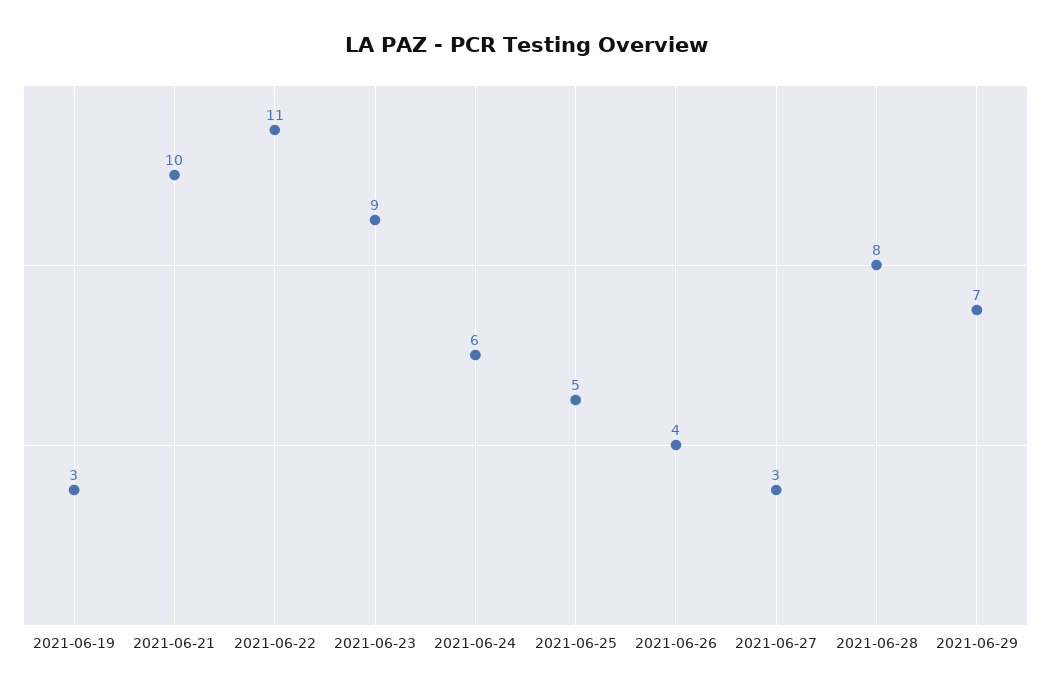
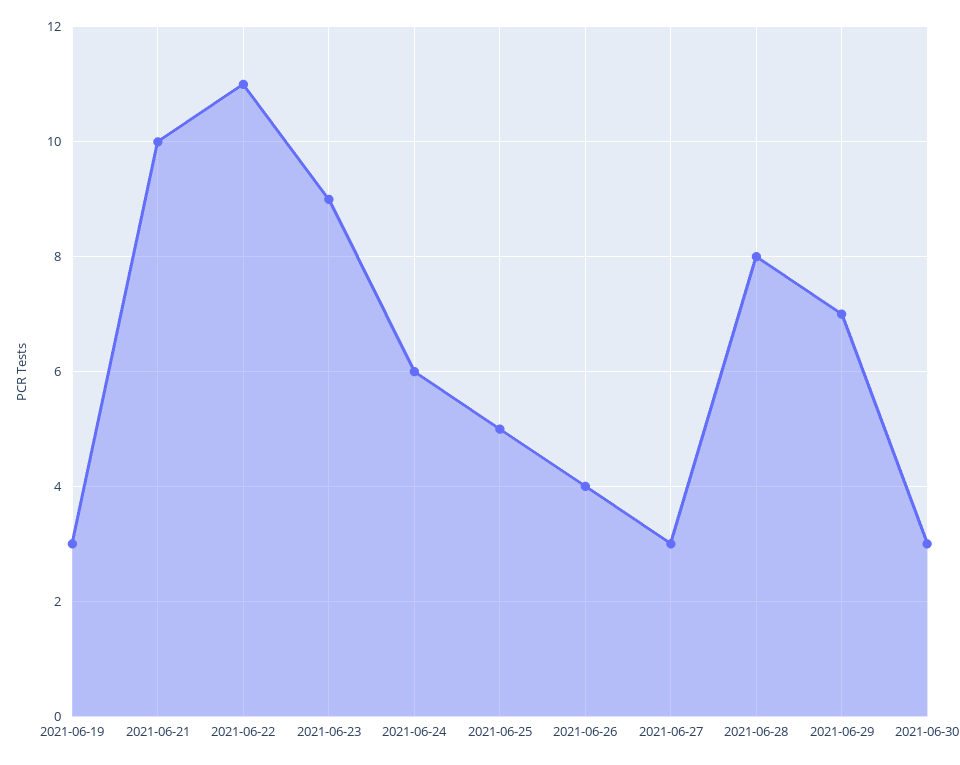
2021-06-30: none -> 3

